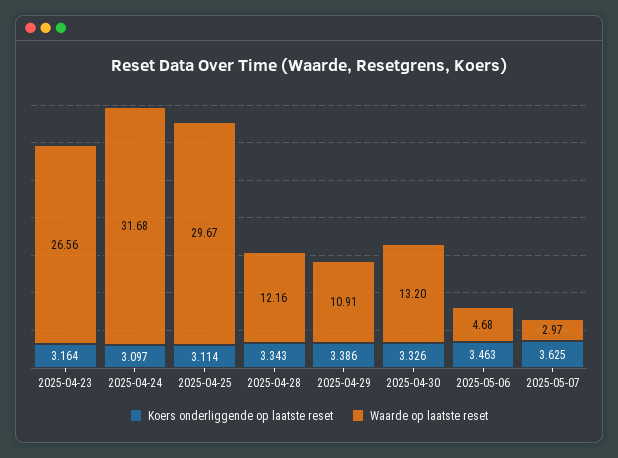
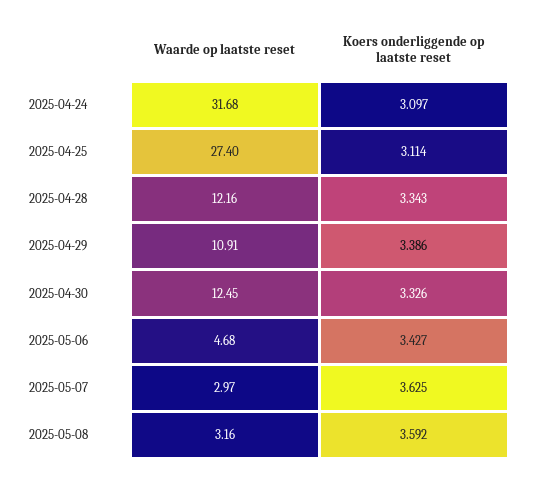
Koers onderliggende op laatste reset, 2025-04-23: 3.164 -> none
Waarde op laatste reset, 2025-04-23: 26.56 -> none
Waarde op laatste reset, 2025-04-25: 29.67 -> 27.4
Waarde op laatste reset, 2025-04-30: 13.2 -> 12.45
Koers onderliggende op laatste reset, 2025-05-06: 3.463 -> 3.427
Waarde op laatste reset, 2025-05-08: none -> 3.16
Koers onderliggende op laatste reset, 2025-05-08: none -> 3.592

